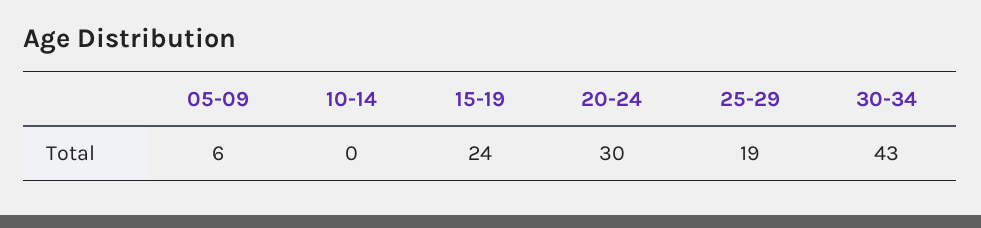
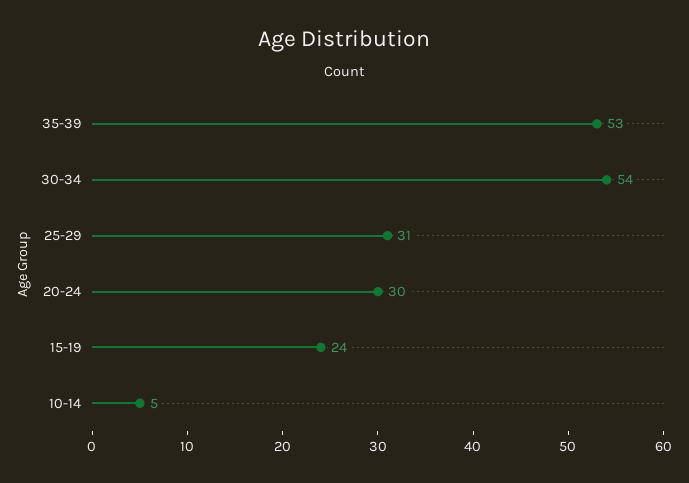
05-09: 6 -> none
10-14: 0 -> 5
25-29: 19 -> 31
30-34: 43 -> 54
35-39: none -> 53

